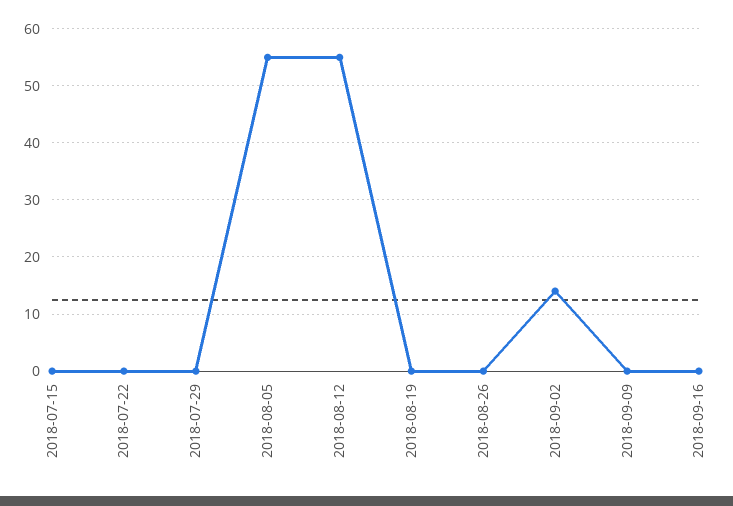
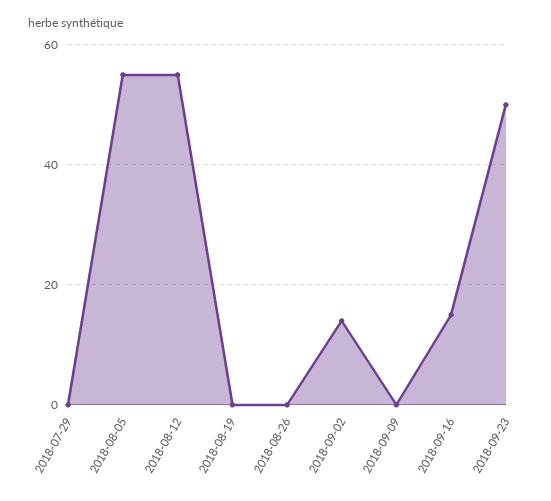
2018-07-15: 0 -> none
2018-07-22: 0 -> none
2018-09-16: 0 -> 15
2018-09-23: none -> 50

